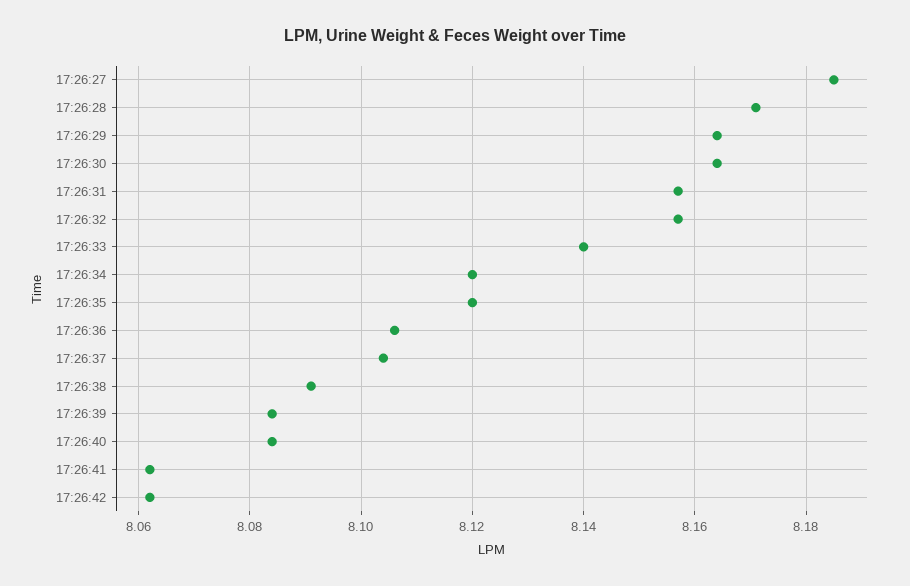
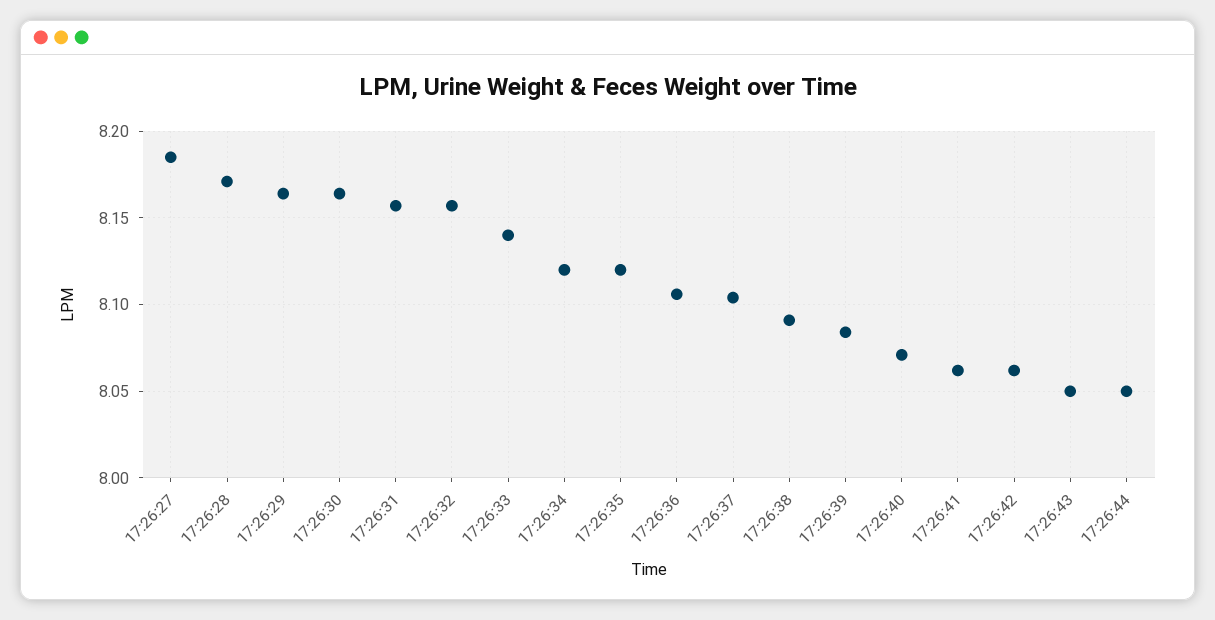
17:26:40: 8.085 -> 8.07
17:26:43: none -> 8.05
17:26:44: none -> 8.05

